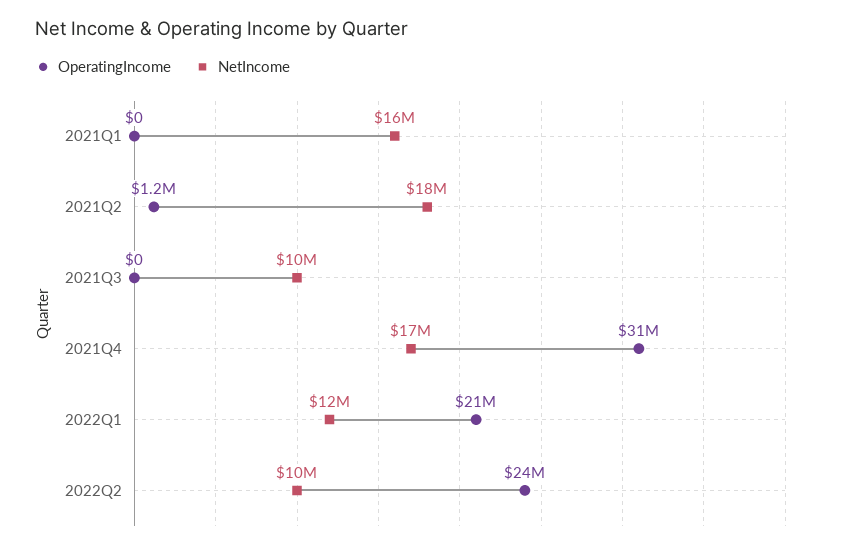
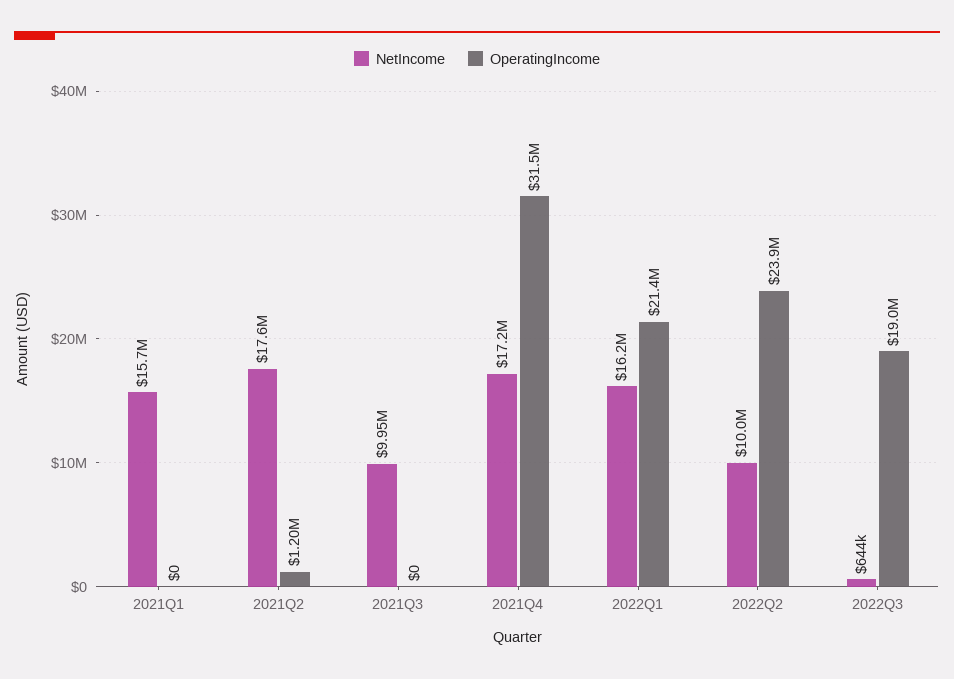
NetIncome, 2022Q1: 12000000 -> 16200000
NetIncome, 2022Q3: none -> 644000
OperatingIncome, 2022Q3: none -> 19000000

